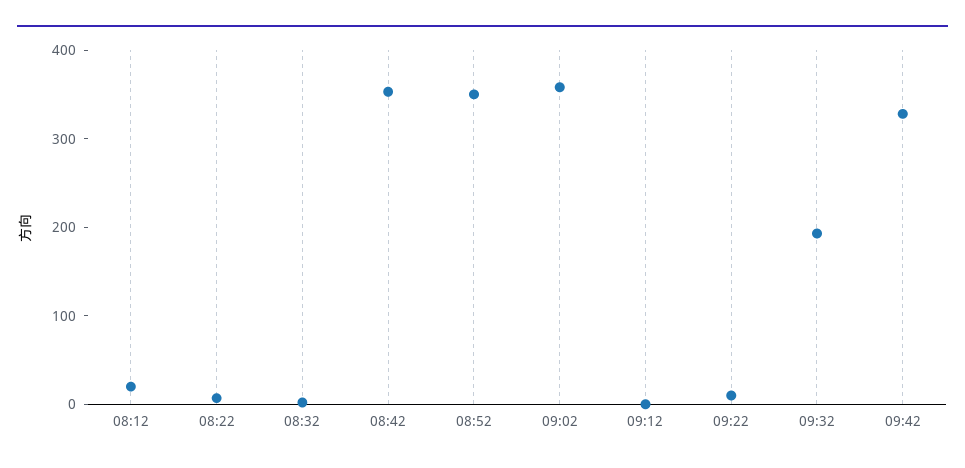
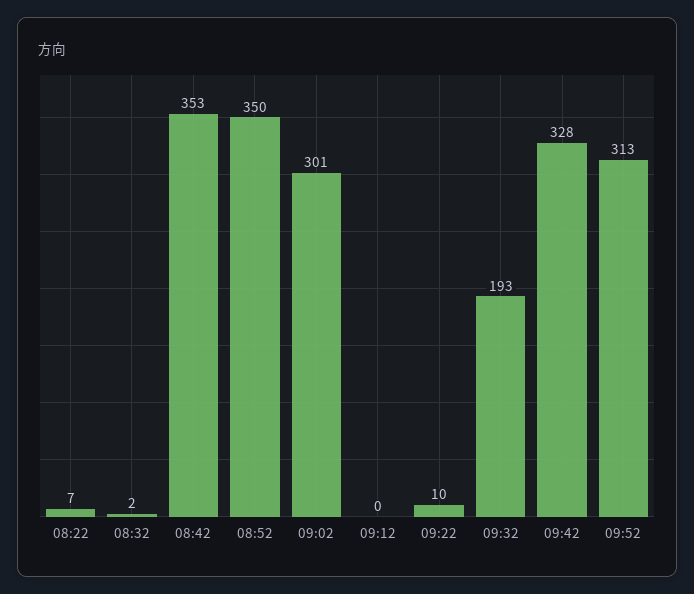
08:12: 20 -> none
09:02: 360 -> 301
09:52: none -> 313

